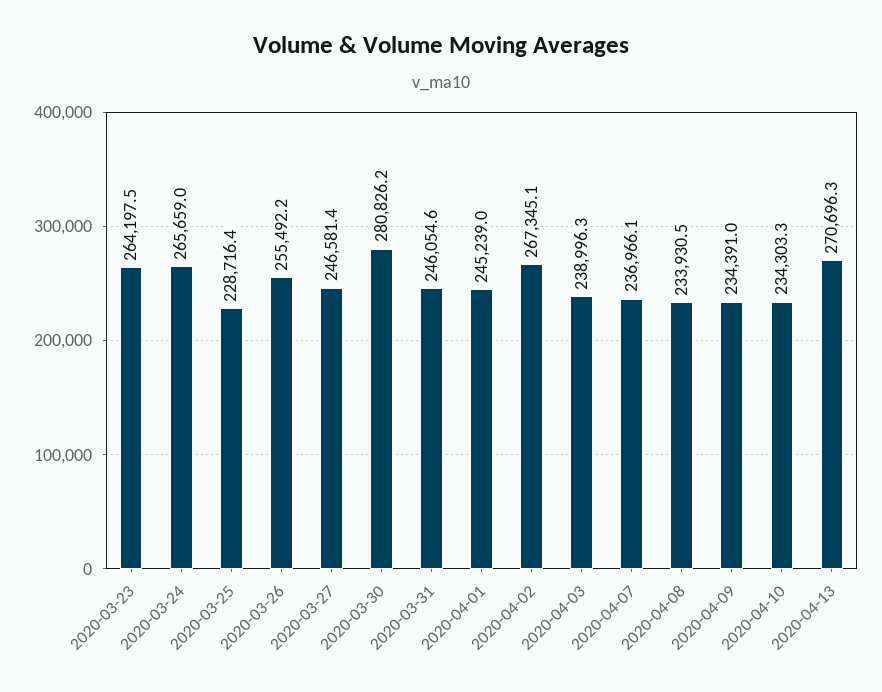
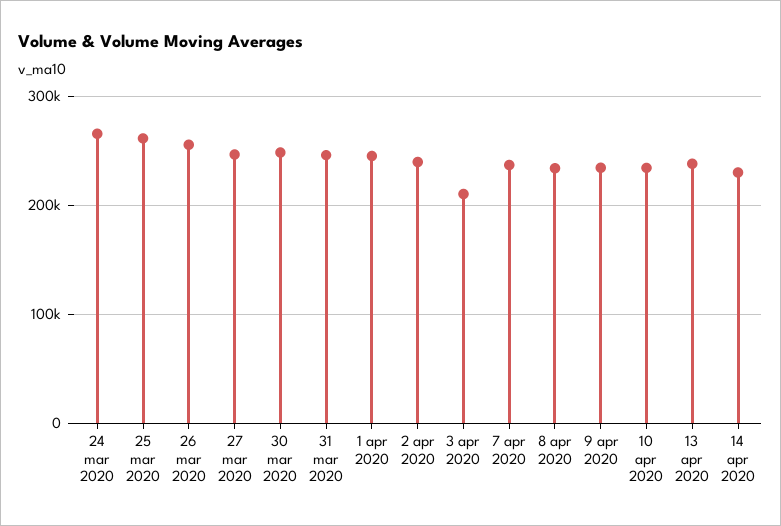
2020-03-23: 264197.5 -> none
2020-03-25: 228716.4 -> 260000
2020-03-30: 280826.2 -> 250000
2020-04-02: 267345.1 -> 240000
2020-04-03: 238996.3 -> 210000
2020-04-13: 270696.3 -> 240000
14 apr 2020: none -> 230000

